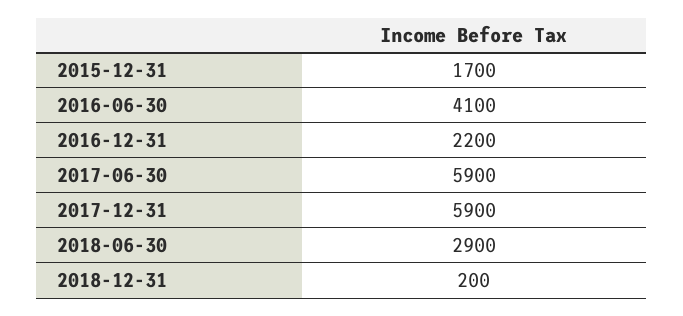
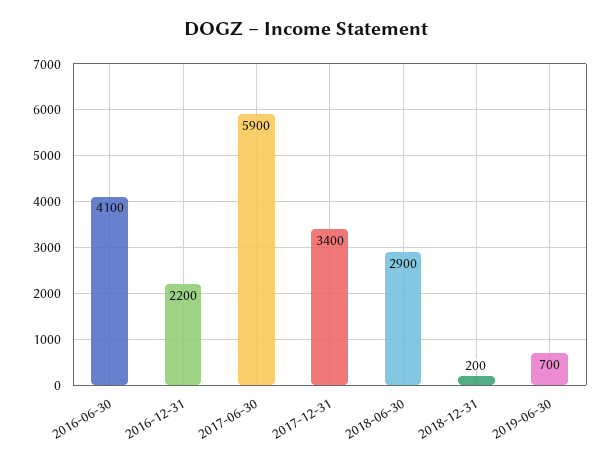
2015-12-31: 1700 -> none
2017-12-31: 5900 -> 3400
2019-06-30: none -> 700

